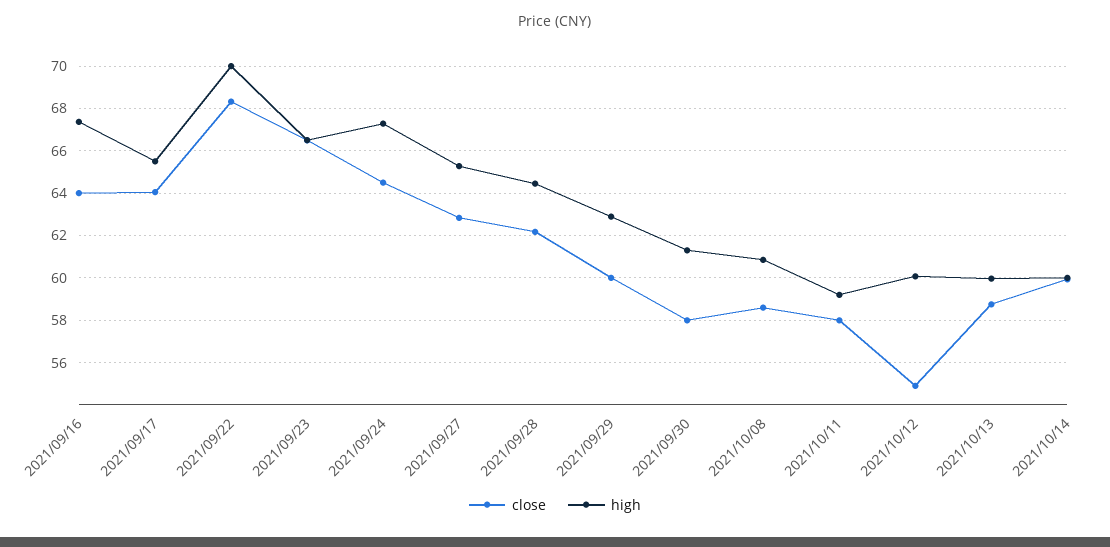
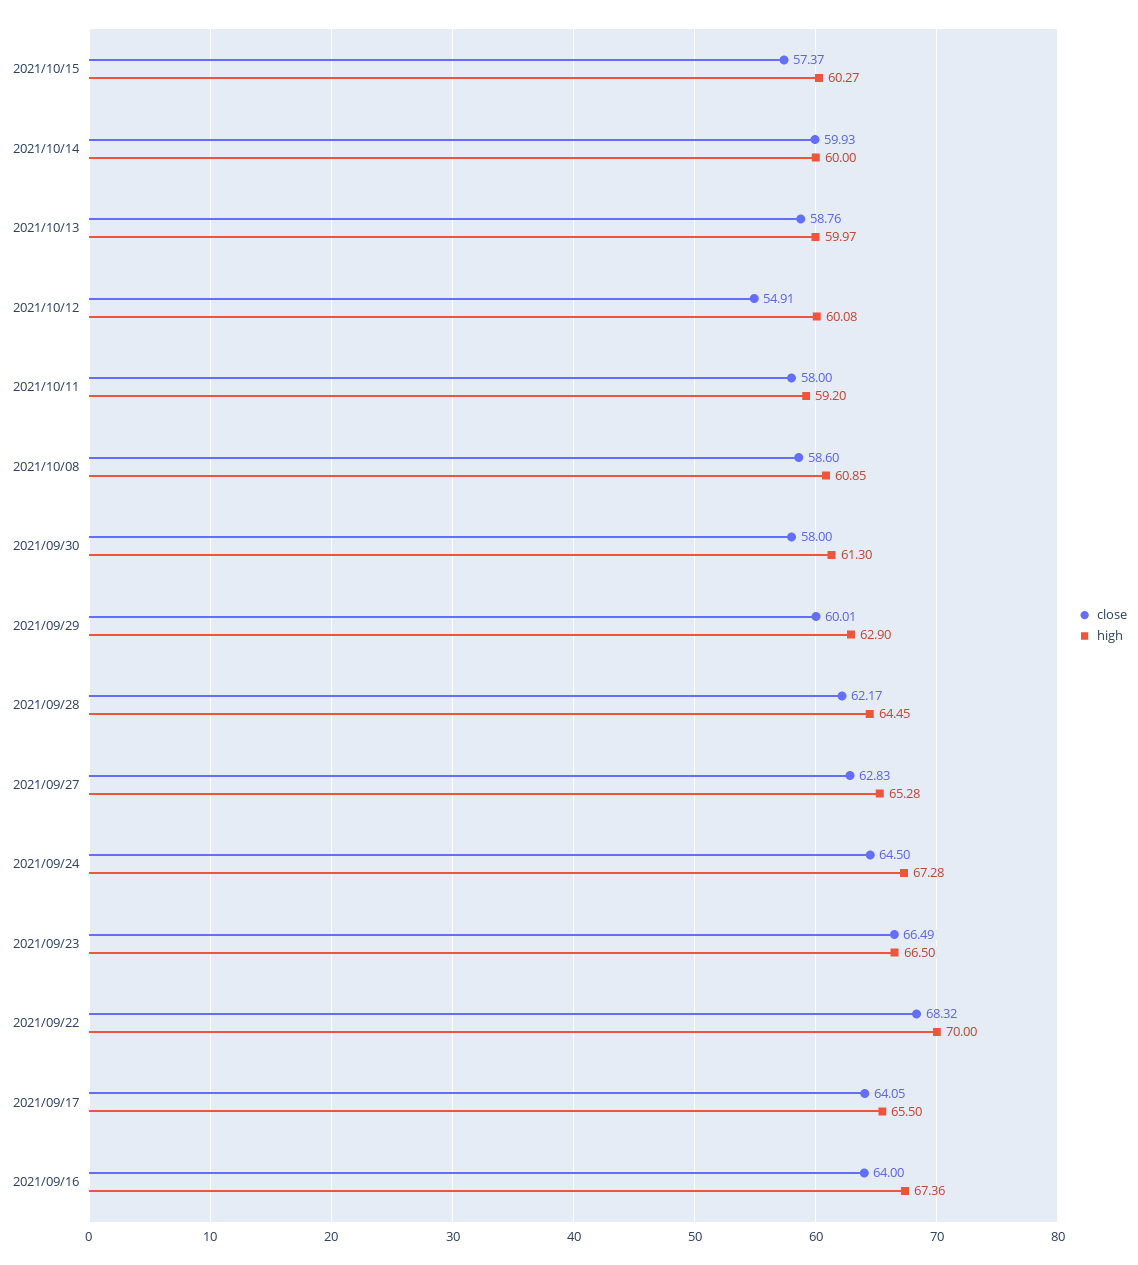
close, 2021/10/15: none -> 57.37
high, 2021/10/15: none -> 60.27

